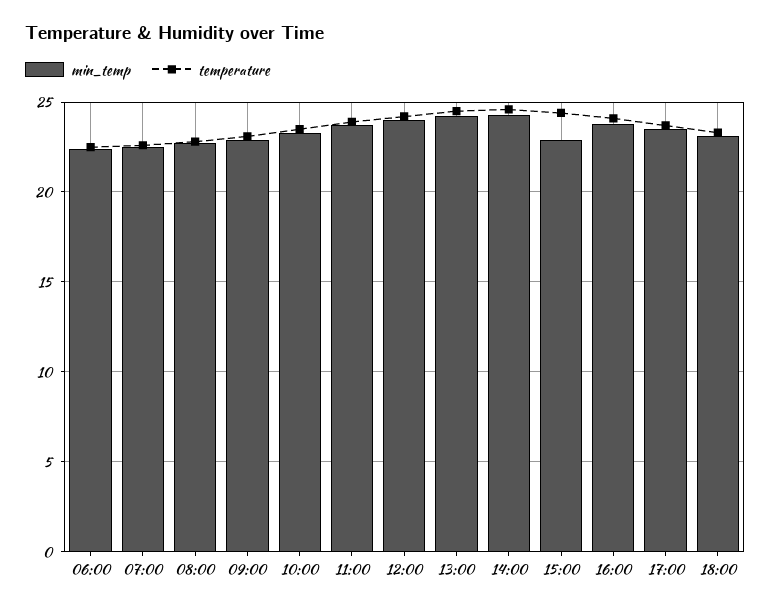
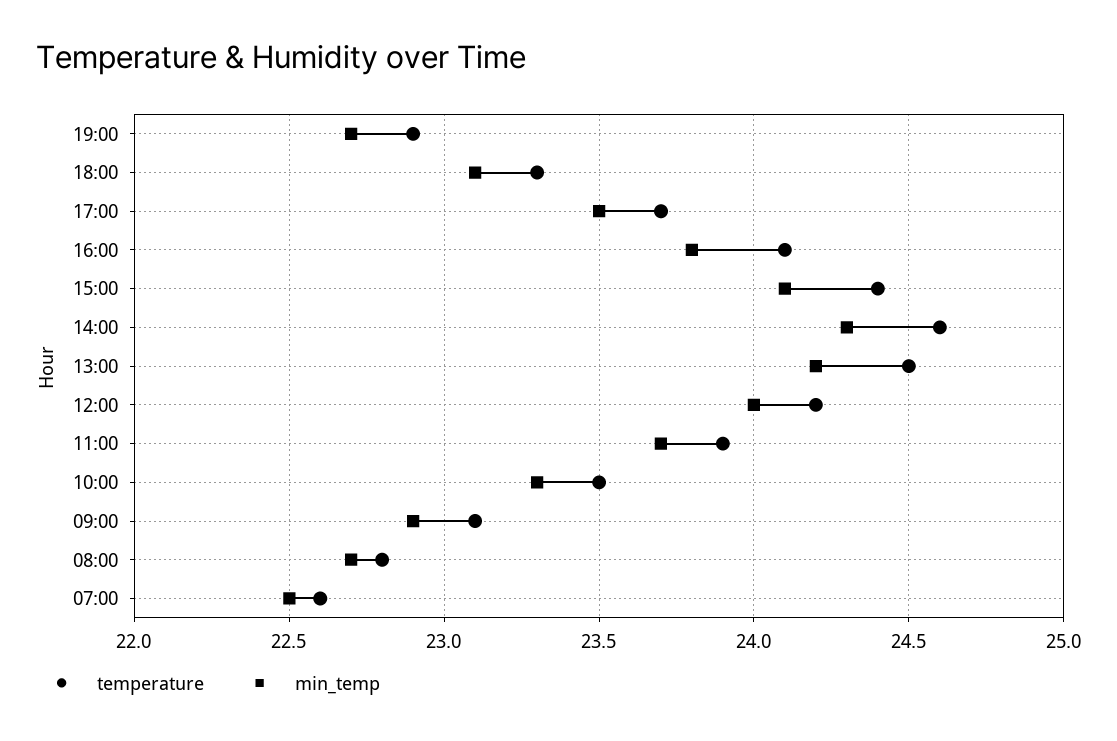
min_temp, 06:00: 22.5 -> none
temperature, 06:00: 22.5 -> none
min_temp, 15:00: 23 -> 24.1
temperature, 19:00: none -> 22.9
min_temp, 19:00: none -> 22.7

